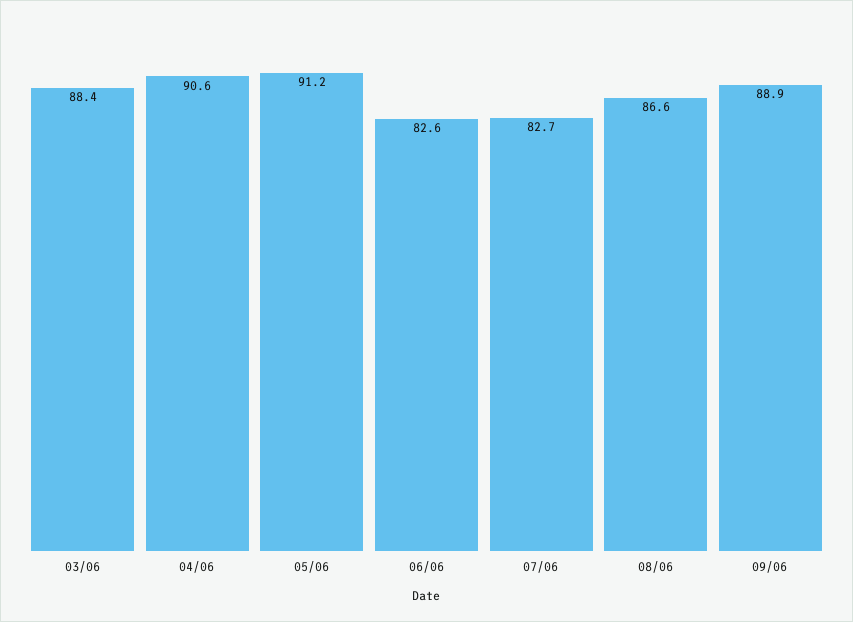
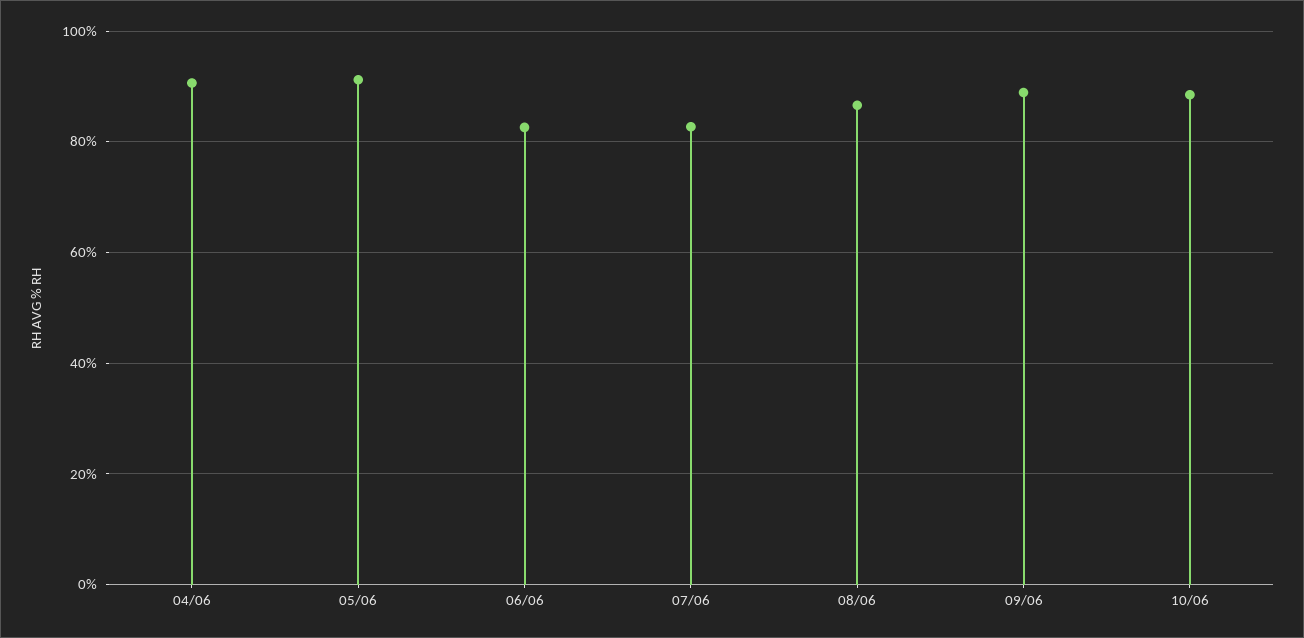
03/06: 88.4 -> none
10/06: none -> 88

